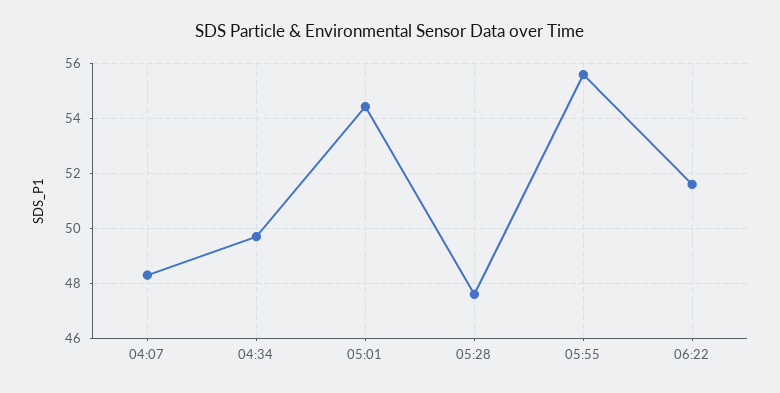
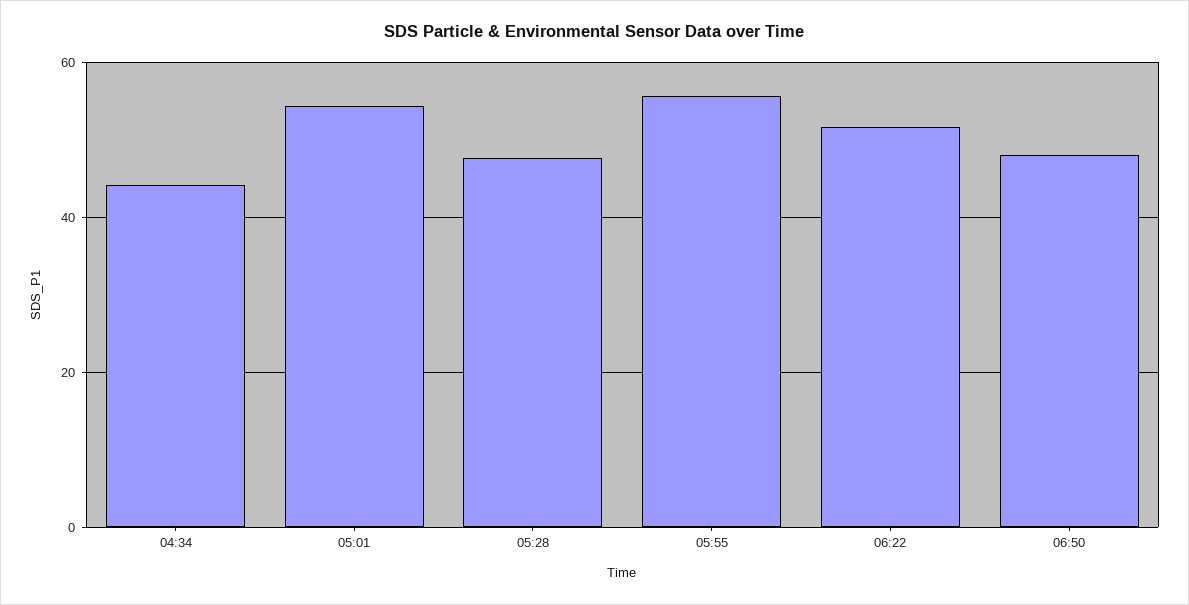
04:07: 48.25 -> none
04:34: 49.75 -> 44
06:50: none -> 48

